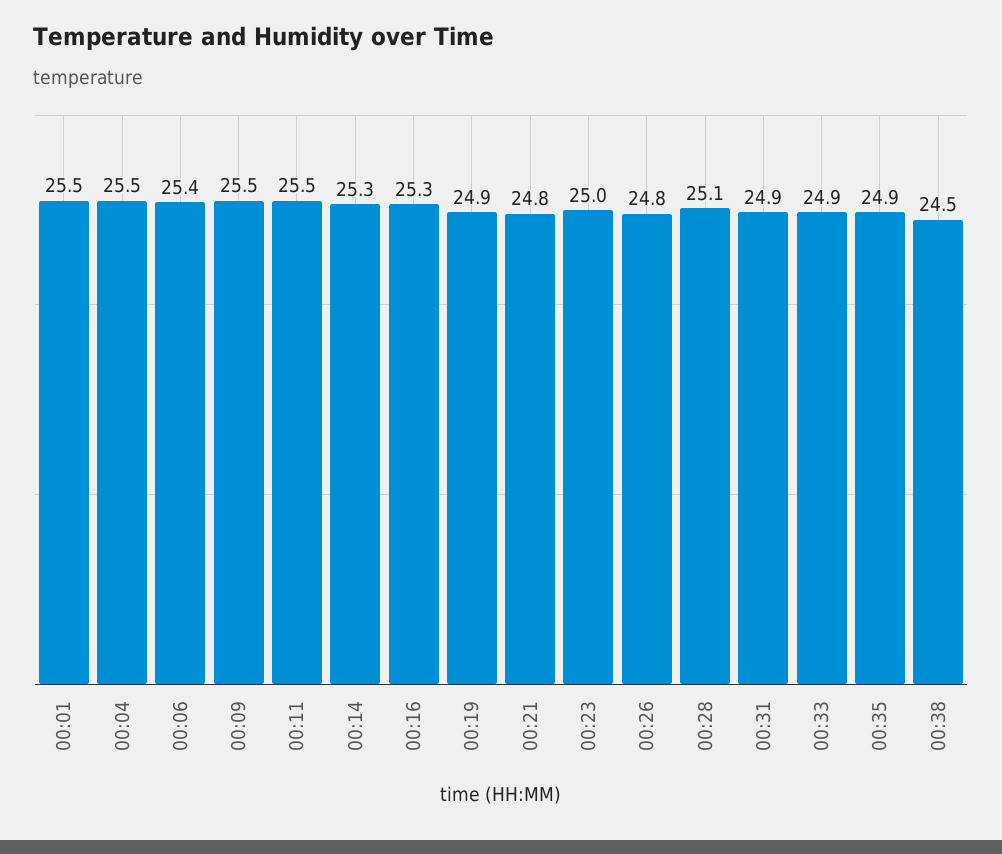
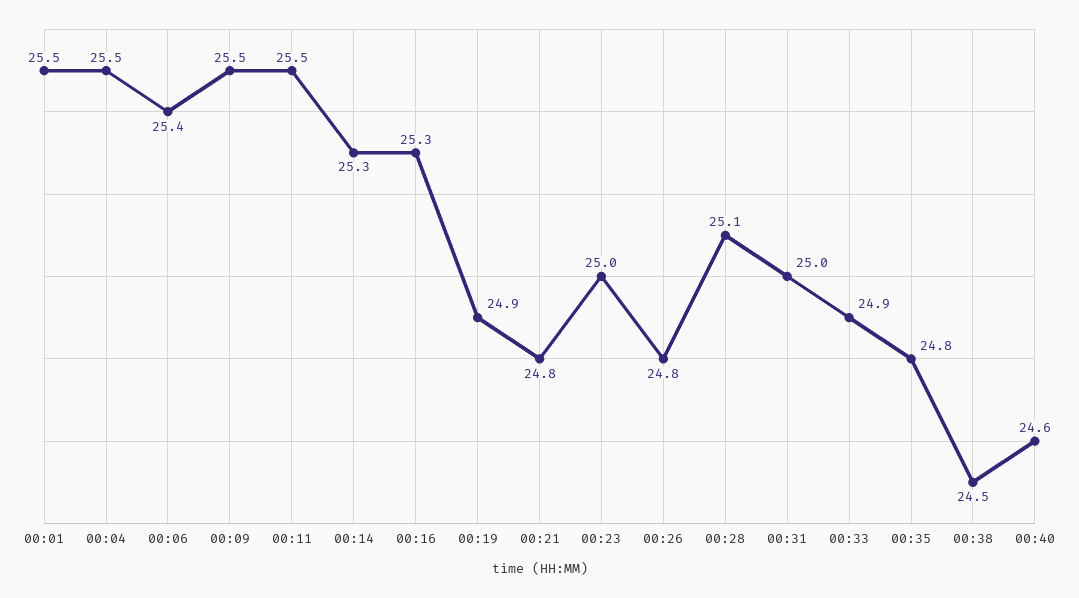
00:31: 24.9 -> 25
00:35: 24.9 -> 24.8
00:40: none -> 24.6

